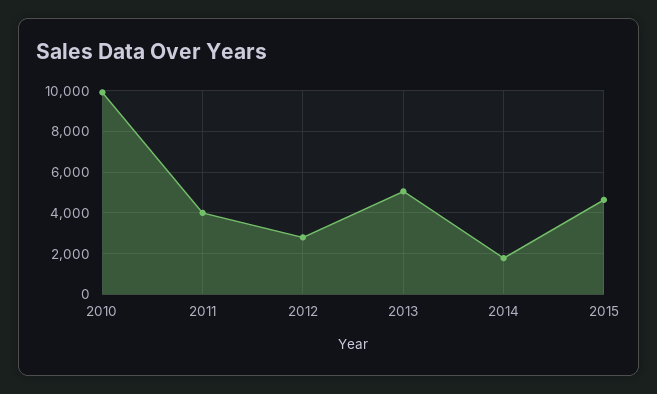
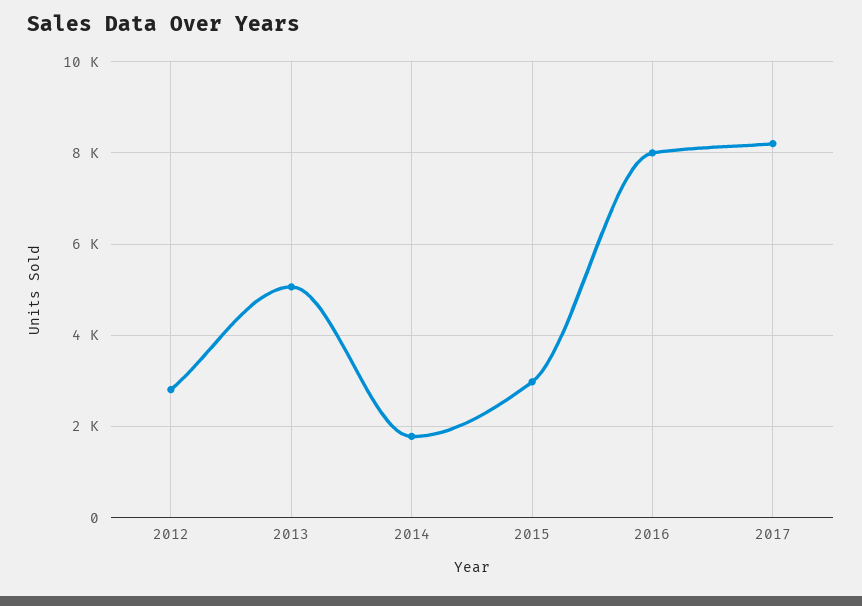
2010: 10000 -> none
2011: 4000 -> none
2015: 4500 -> 3000
2016: none -> 8000
2017: none -> 8200

